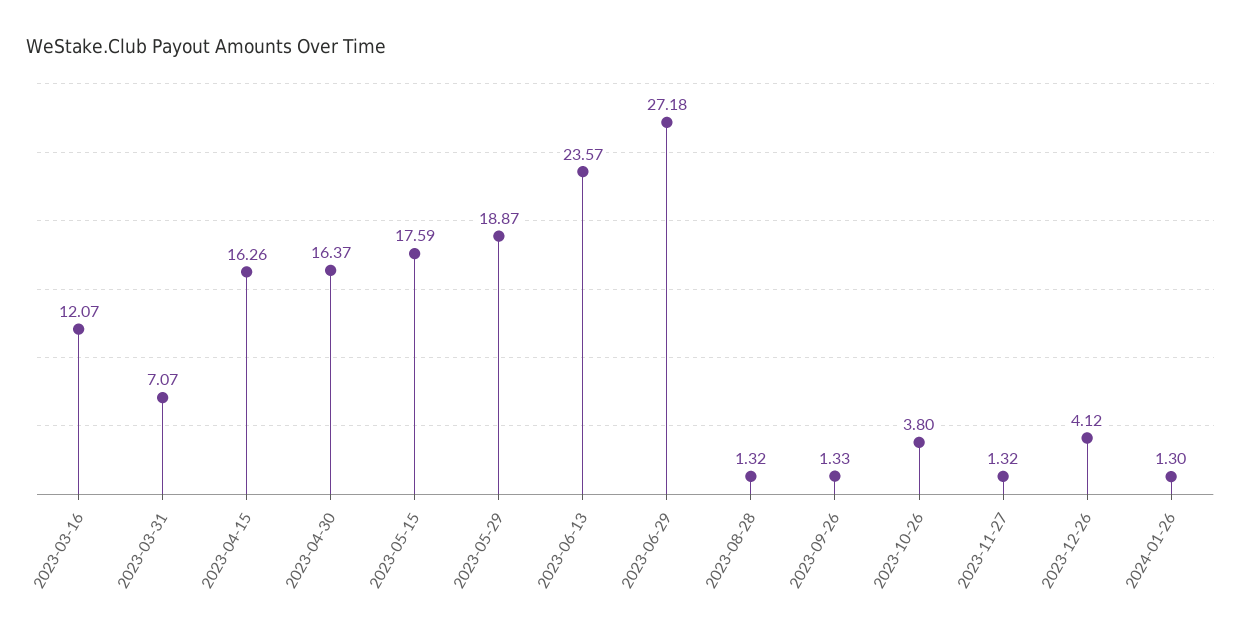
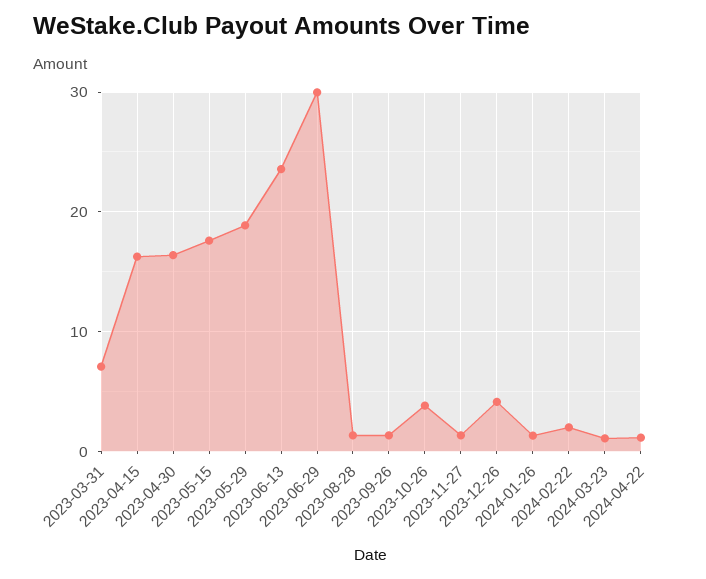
2023-03-16: 12.07 -> none
2023-06-29: 27.18 -> 30
2024-02-22: none -> 2
2024-03-23: none -> 1
2024-04-22: none -> 1

